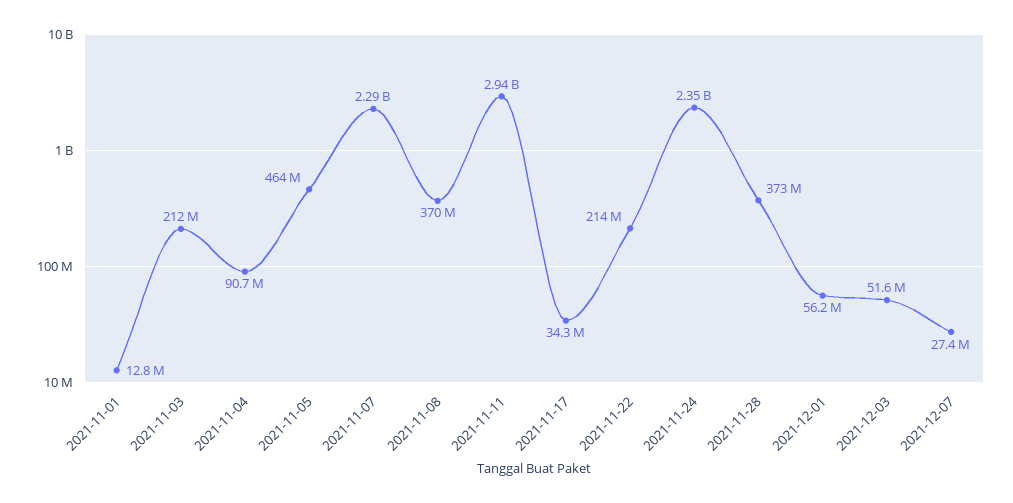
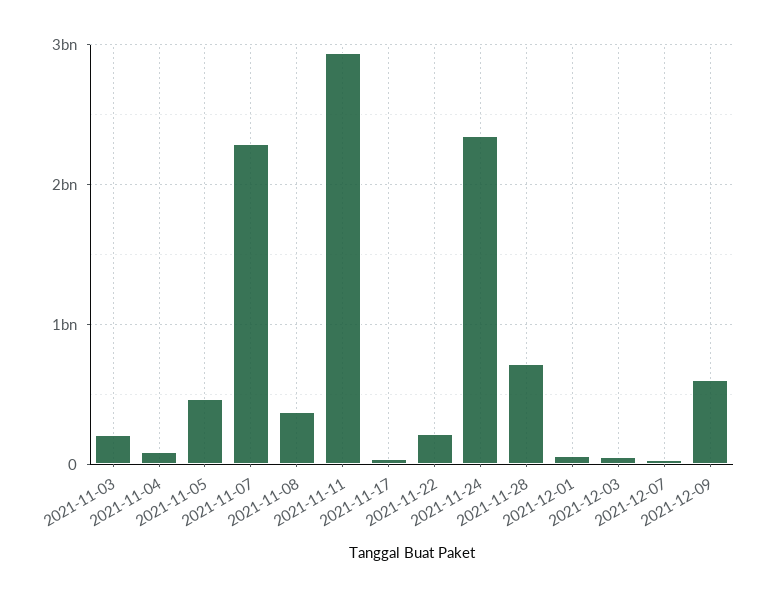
2021-11-01: 12800000 -> none
2021-11-28: 373000000 -> 700000000
2021-12-09: none -> 600000000

